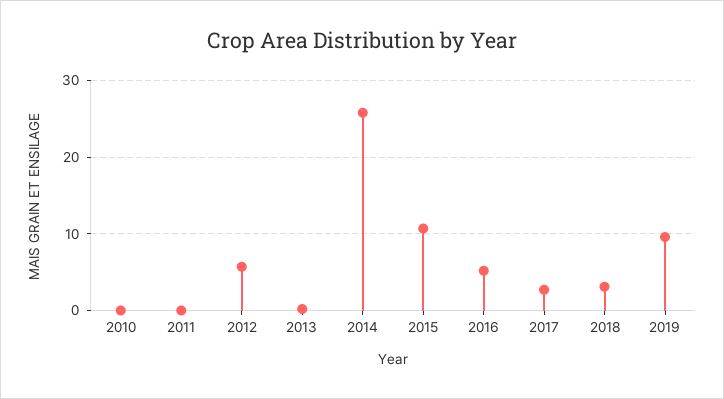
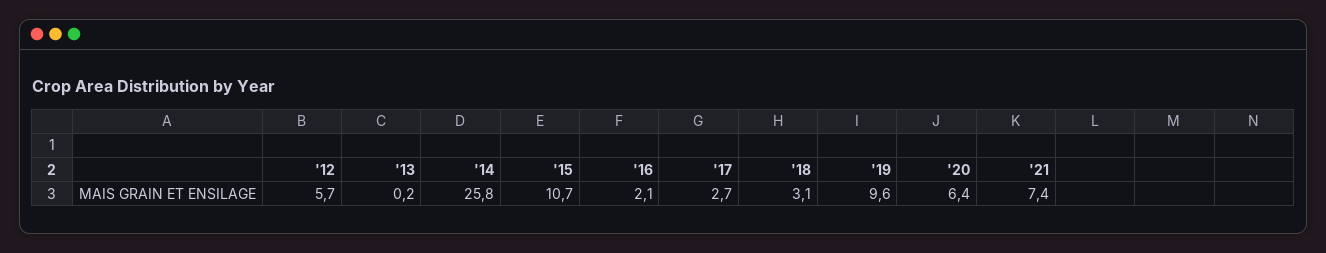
2010: 0 -> none
2011: 0 -> none
2016: 5 -> 2.1
'20: none -> 6.4
'21: none -> 7.4

